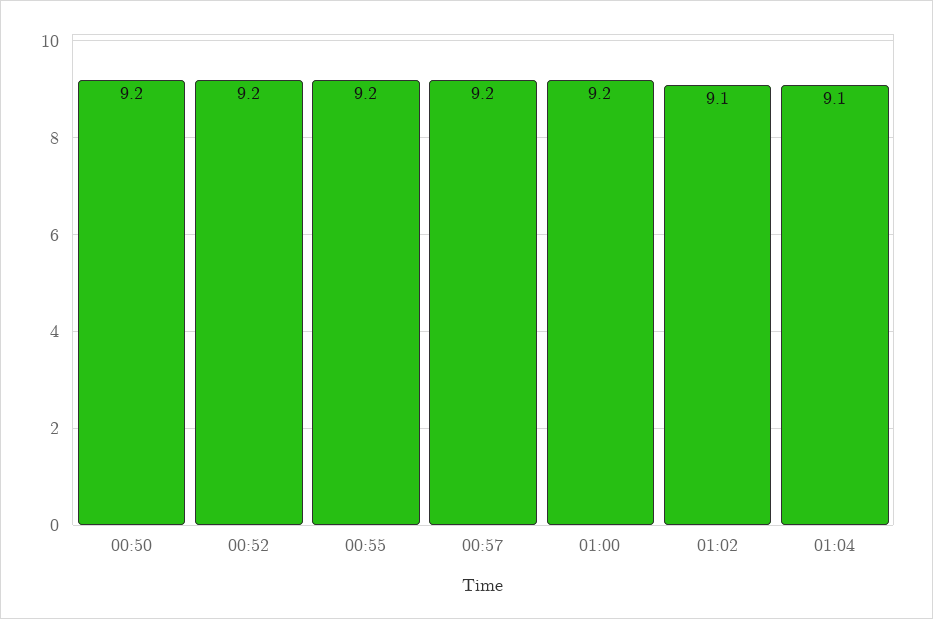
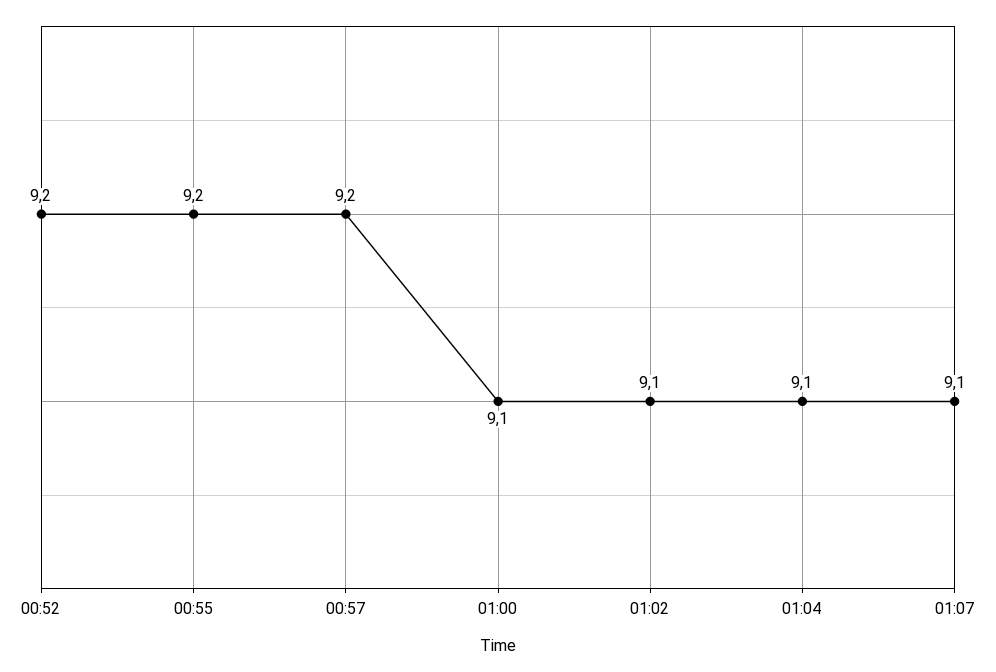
00:50: 9.2 -> none
01:00: 9.2 -> 9.1
01:07: none -> 9.1

